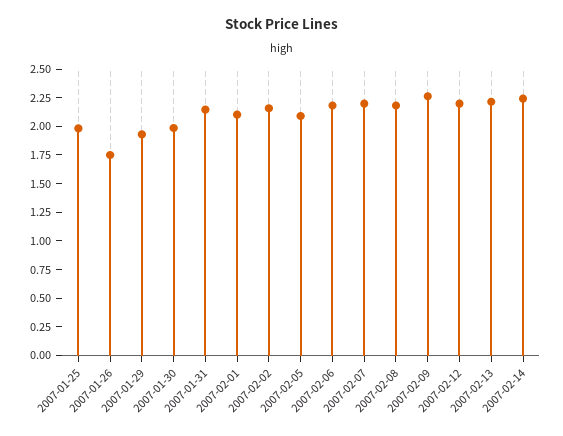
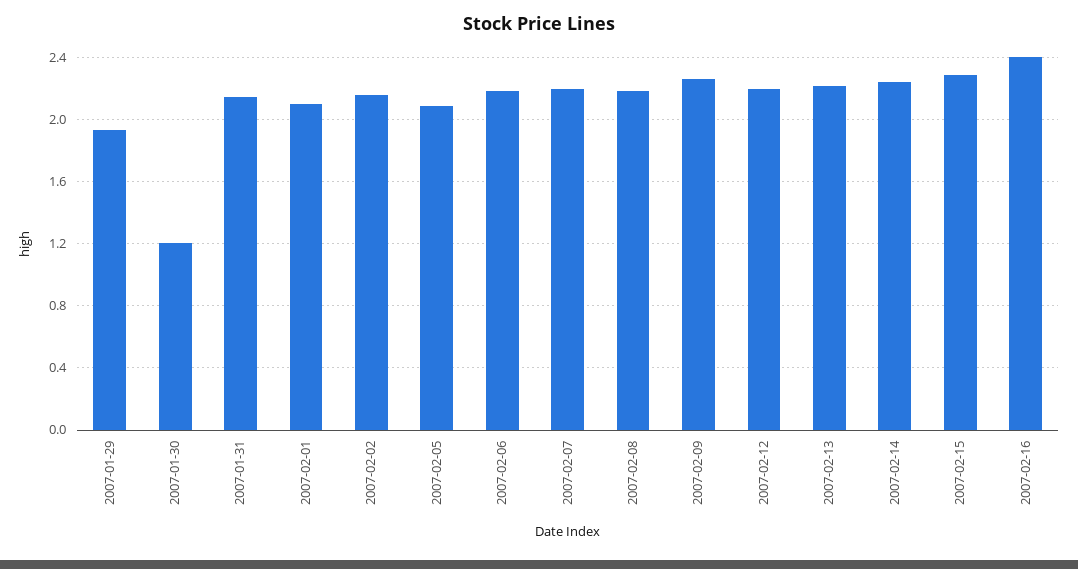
2007-01-25: 2 -> none
2007-01-26: 1.75 -> none
2007-01-30: 2 -> 1.2
2007-02-15: none -> 2.3
2007-02-16: none -> 2.4

